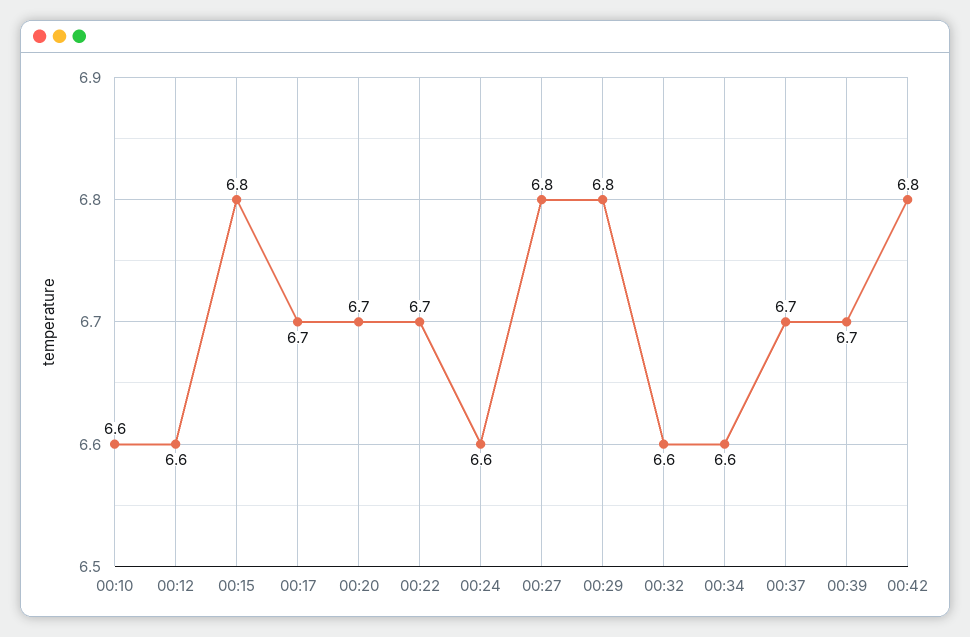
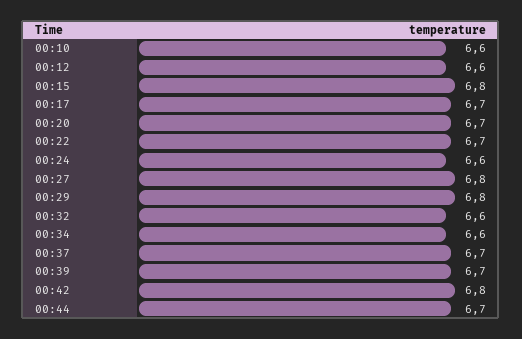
00:44: none -> 6.7

